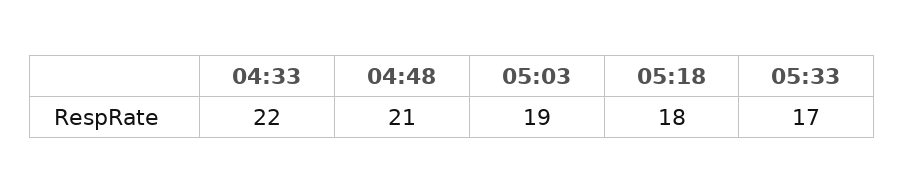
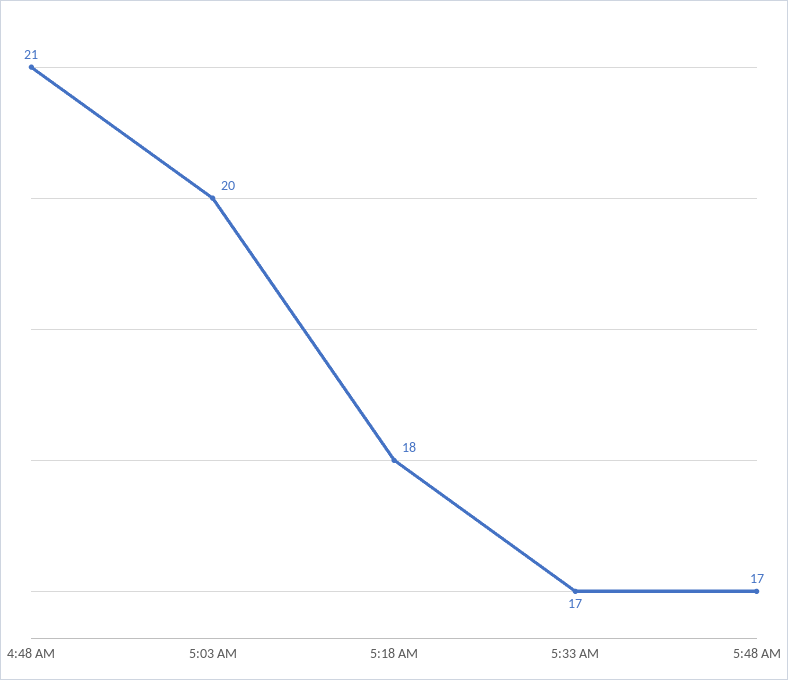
04:33: 22 -> none
05:03: 19 -> 20
5:48 AM: none -> 17

